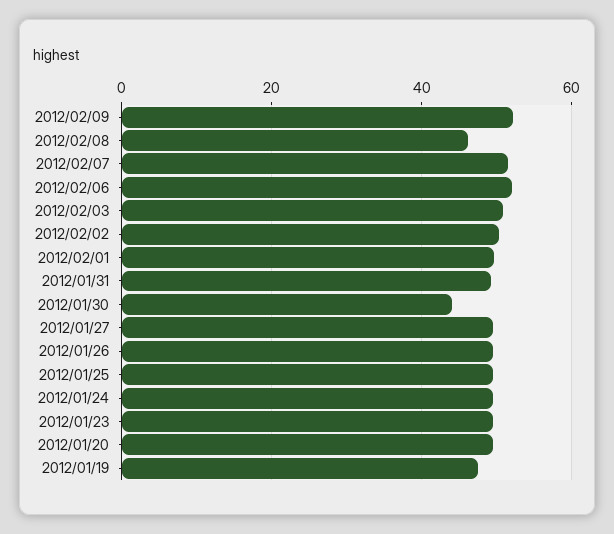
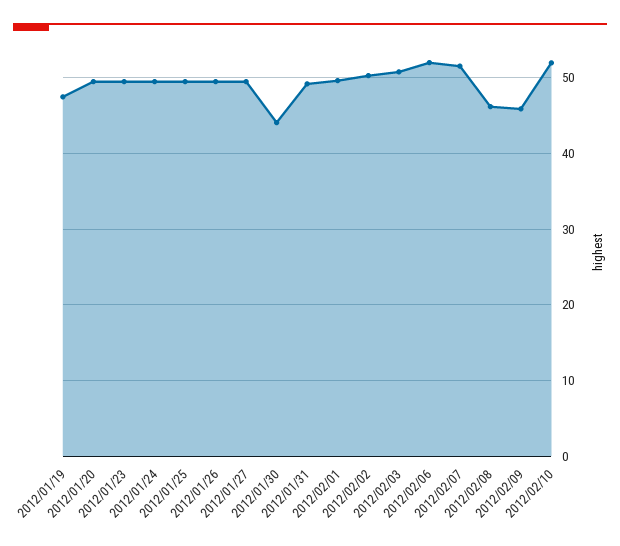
2012/02/09: 52 -> 46
2012/02/10: none -> 52

